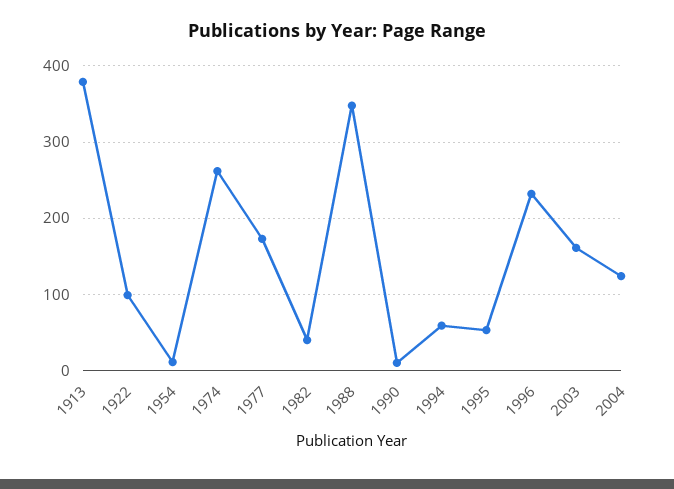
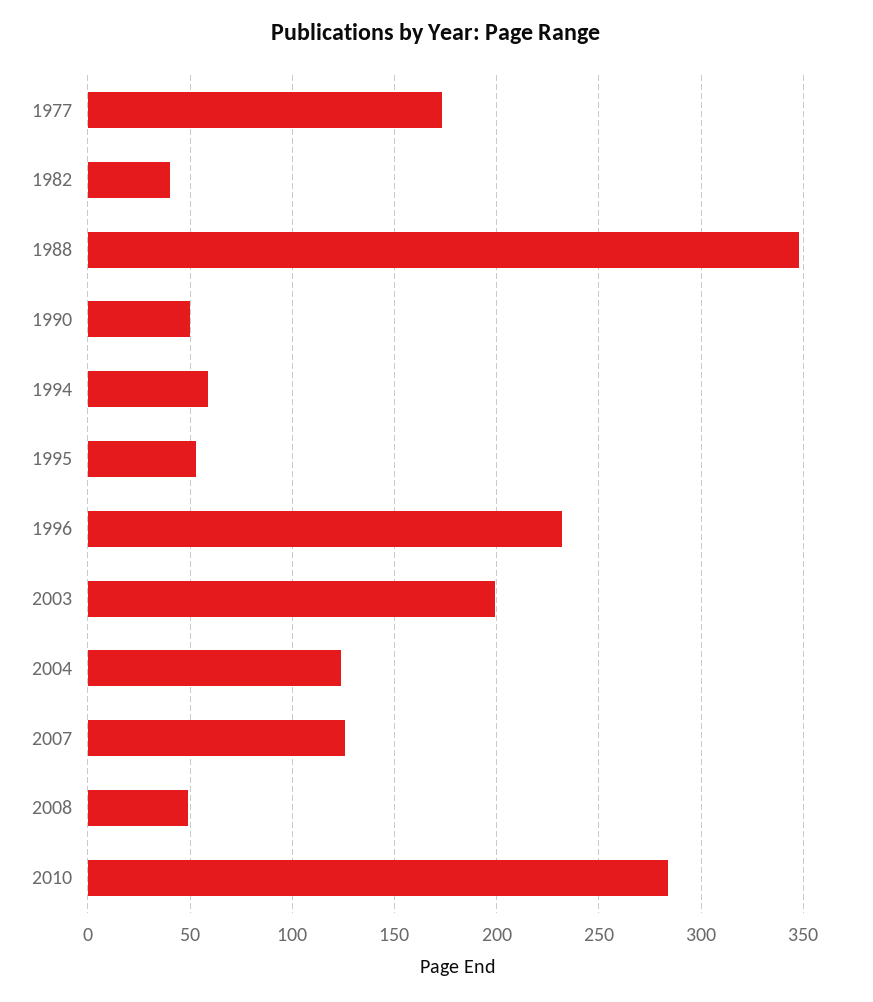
1913: 380 -> none
1922: 100 -> none
1954: 10 -> none
1974: 260 -> none
1990: 10 -> 50
2003: 160 -> 200
2007: none -> 125
2008: none -> 50
2010: none -> 285

